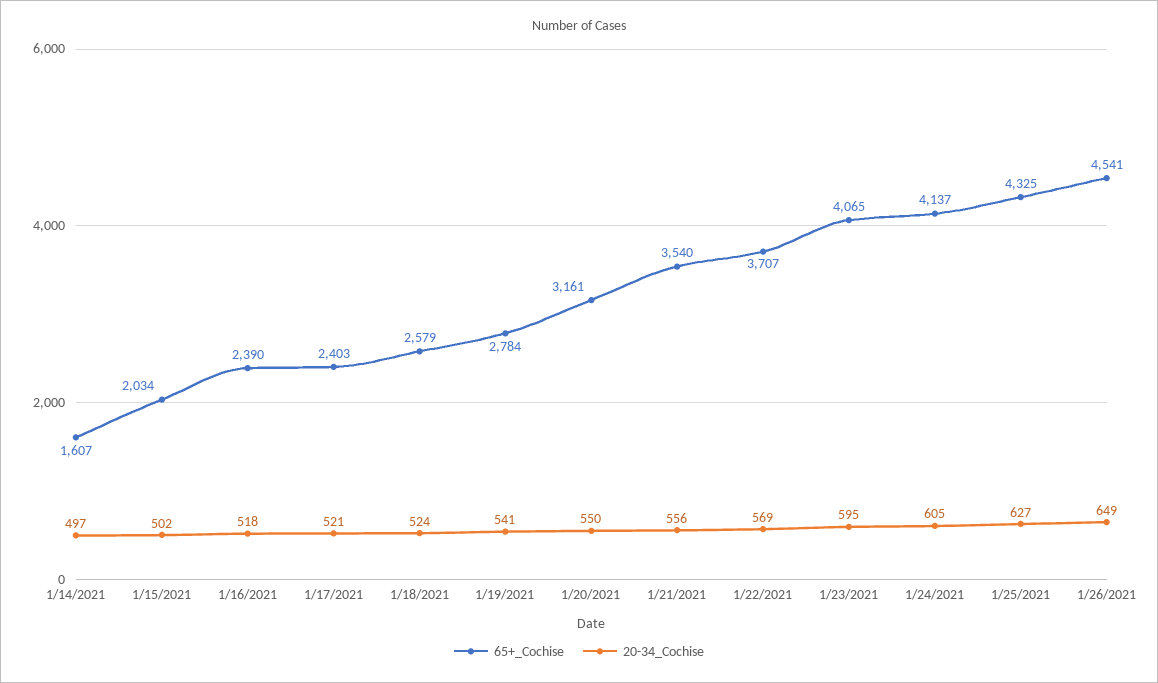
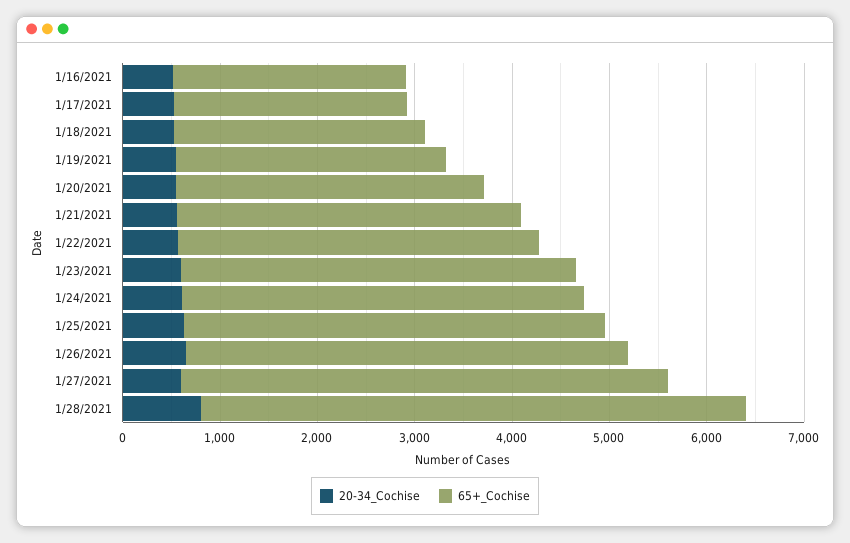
65+_Cochise, 1/14/2021: 1607 -> none
20-34_Cochise, 1/14/2021: 497 -> none
65+_Cochise, 1/15/2021: 2034 -> none
20-34_Cochise, 1/15/2021: 502 -> none
20-34_Cochise, 1/27/2021: none -> 600
65+_Cochise, 1/27/2021: none -> 5000
20-34_Cochise, 1/28/2021: none -> 800
65+_Cochise, 1/28/2021: none -> 5600

